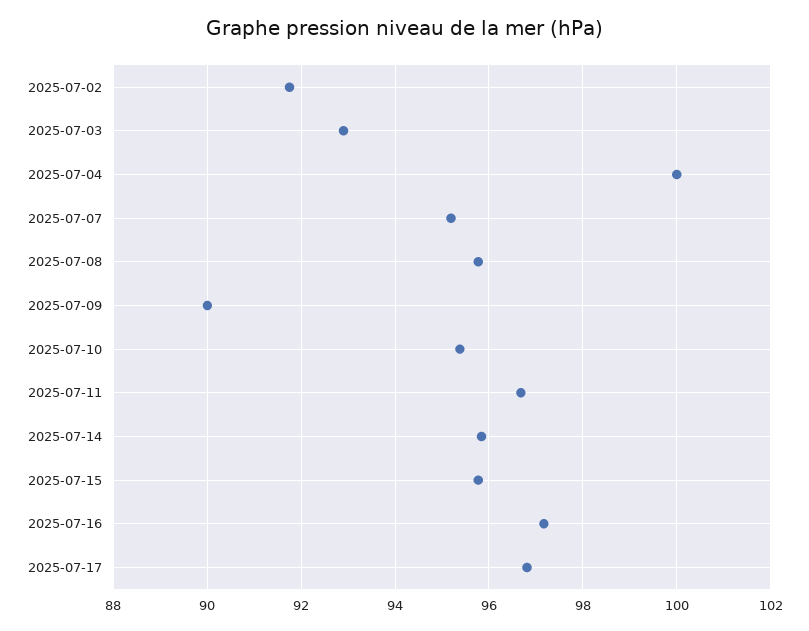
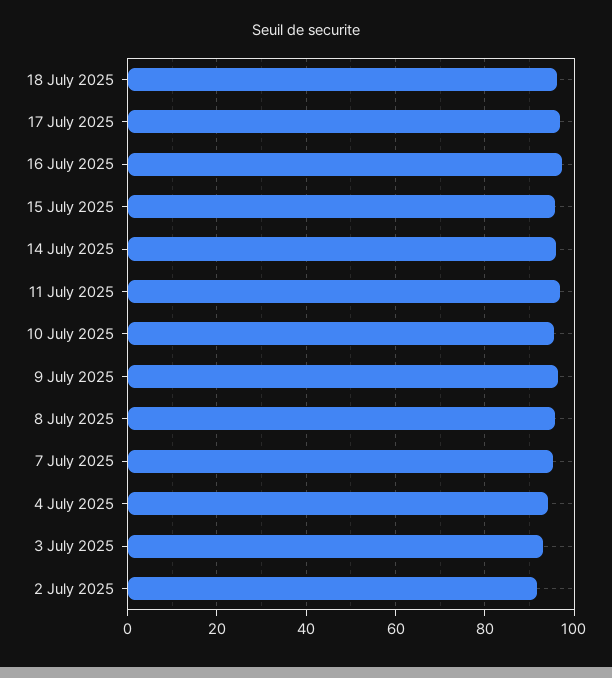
2025-07-04: 100 -> 94
2025-07-09: 90 -> 96
18 July 2025: none -> 96

